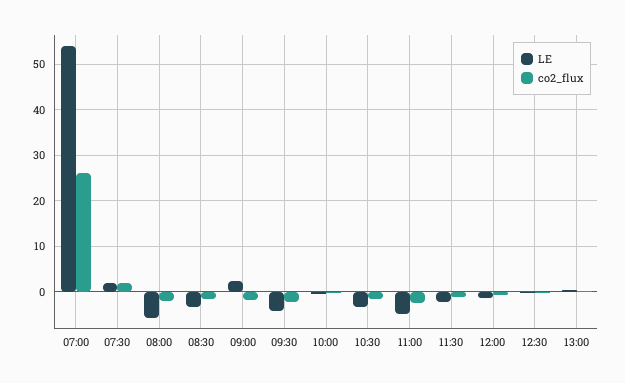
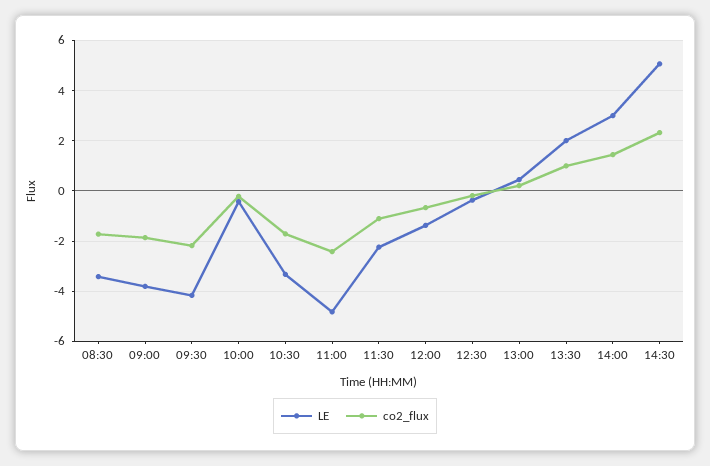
LE, 07:00: 54 -> none
co2_flux, 07:00: 26 -> none
LE, 07:30: 2 -> none
co2_flux, 07:30: 2 -> none
LE, 08:00: -6 -> none
co2_flux, 08:00: -2 -> none
LE, 09:00: 2 -> -3.75
LE, 13:30: none -> 2
co2_flux, 13:30: none -> 1
LE, 14:00: none -> 3
co2_flux, 14:00: none -> 1.5
LE, 14:30: none -> 5
co2_flux, 14:30: none -> 2.25

